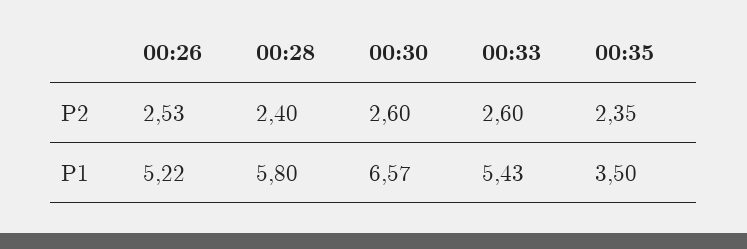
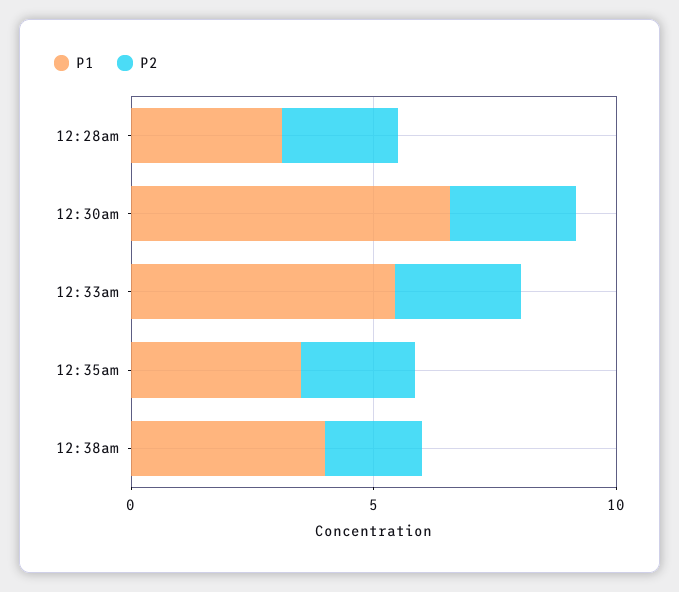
P2, 00:26: 2.53 -> none
P1, 00:26: 5.22 -> none
P1, 00:28: 5.8 -> 3
P1, 12:38am: none -> 4
P2, 12:38am: none -> 2

